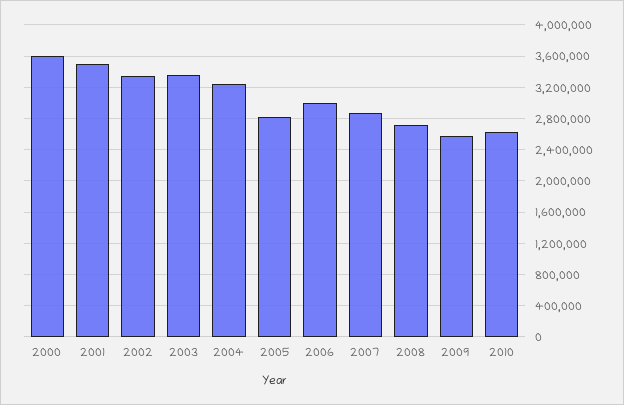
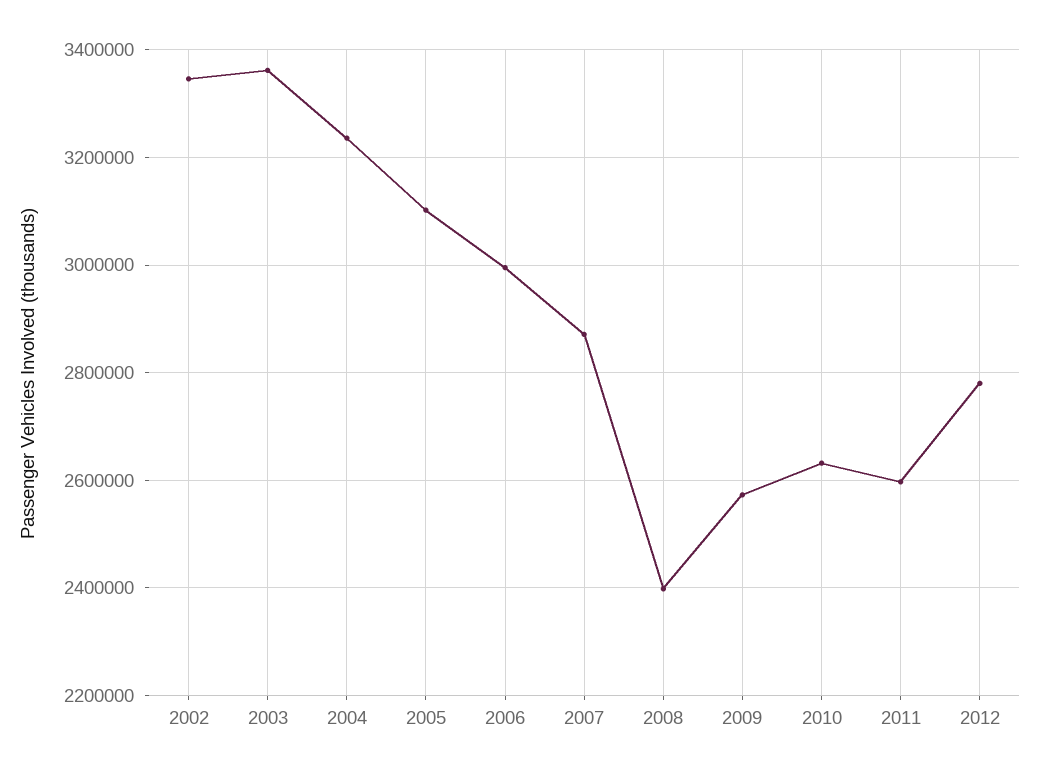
2000: 3600000 -> none
2001: 3500000 -> none
2005: 2800000 -> 3100000
2008: 2700000 -> 2400000
2011: none -> 2600000
2012: none -> 2780000

